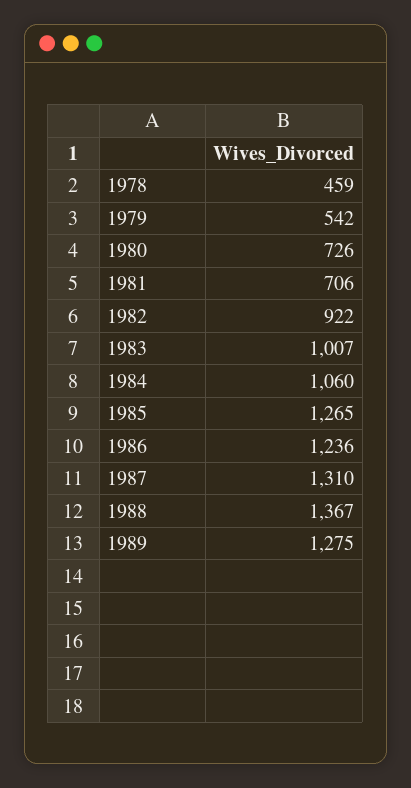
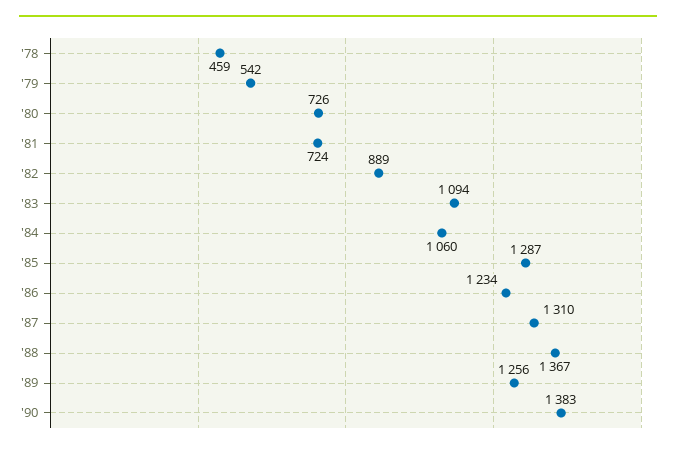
1981: 706 -> 724
1982: 922 -> 889
1983: 1007 -> 1094
1985: 1265 -> 1287
1986: 1236 -> 1234
1989: 1275 -> 1256
'90: none -> 1383

